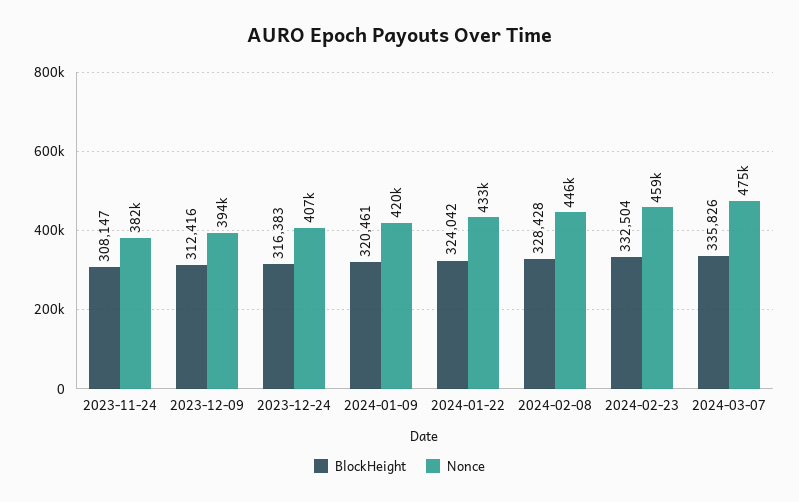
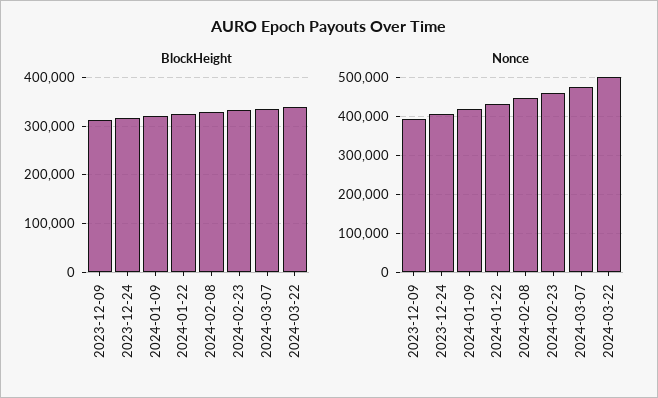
BlockHeight, 2023-11-24: 308147 -> none
Nonce, 2023-11-24: 382000 -> none
BlockHeight, 2024-03-22: none -> 340000
Nonce, 2024-03-22: none -> 500000

